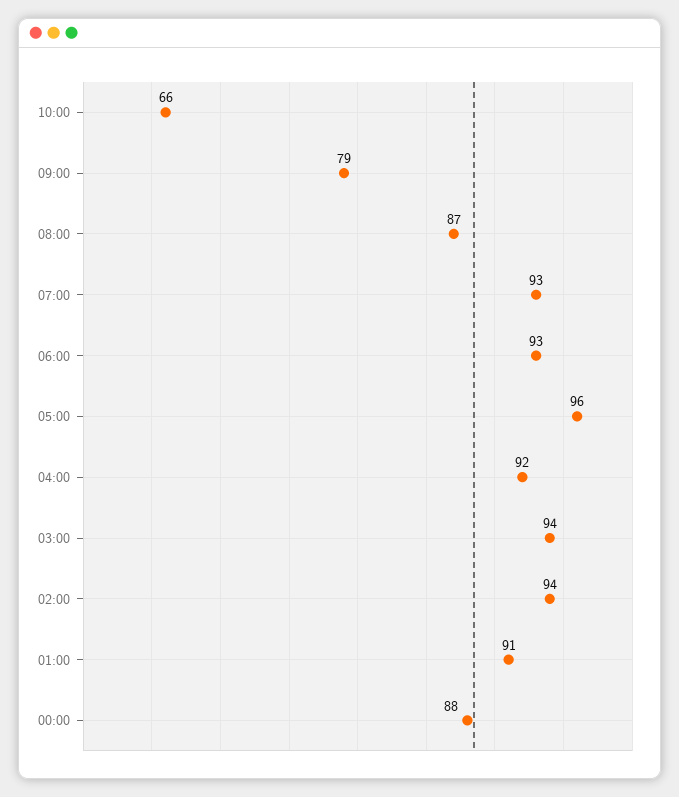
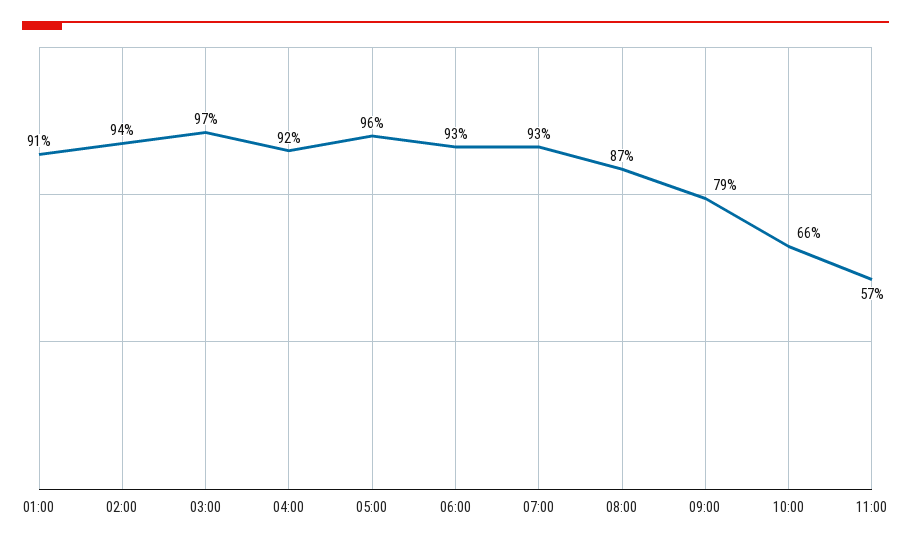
03:00: 94 -> 97
00:00: 88 -> none
11:00: none -> 57

